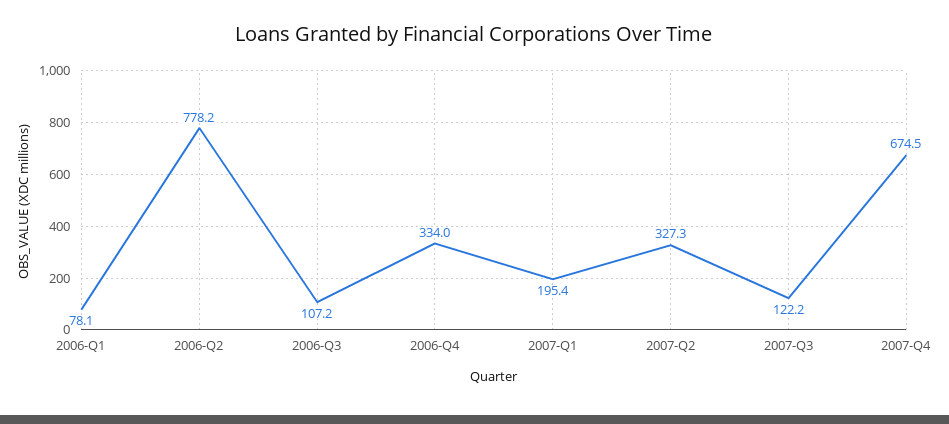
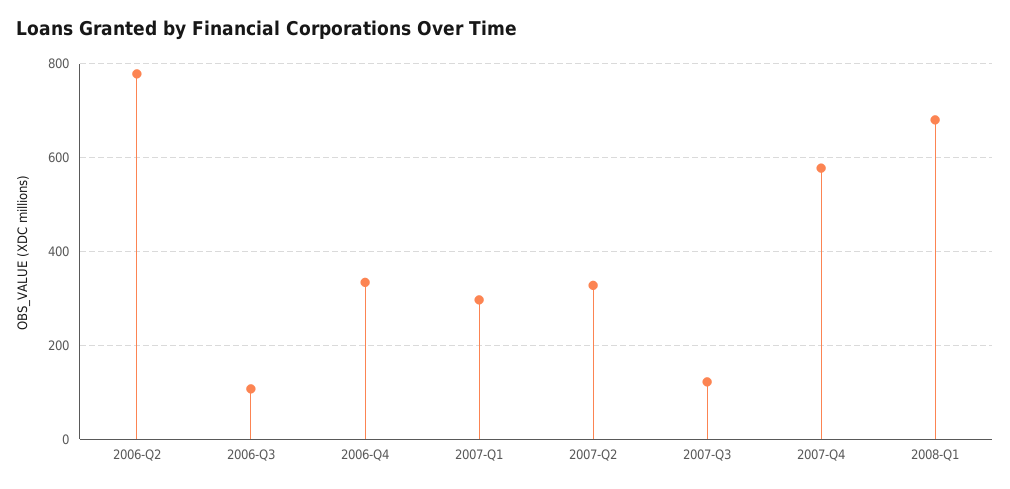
2006-Q1: 78.1 -> none
2007-Q1: 195.4 -> 300
2007-Q4: 674.5 -> 580
2008-Q1: none -> 680

